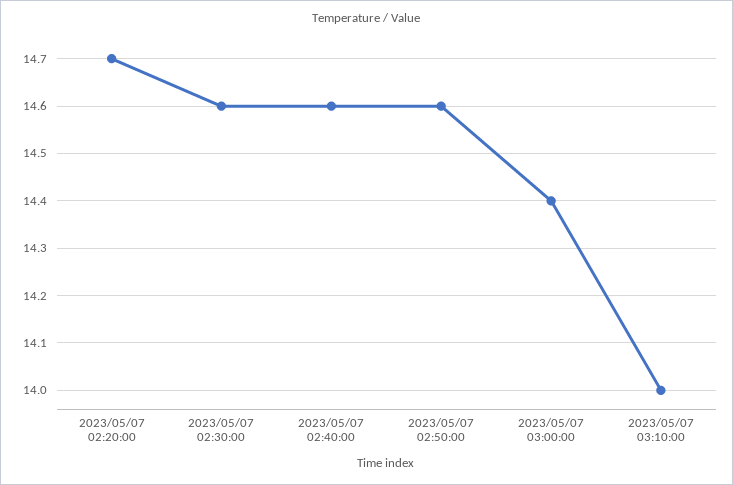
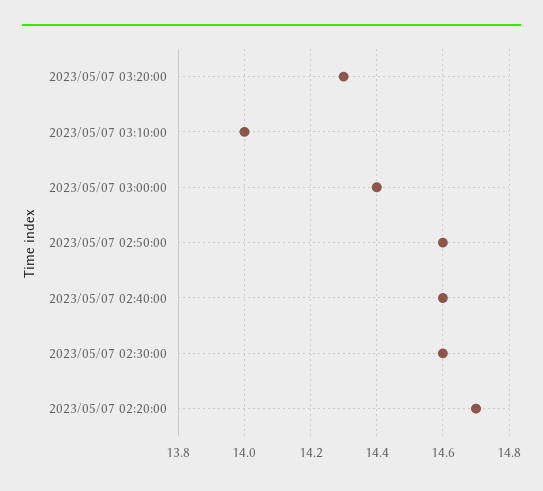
2023/05/07 03:20:00: none -> 14.3

